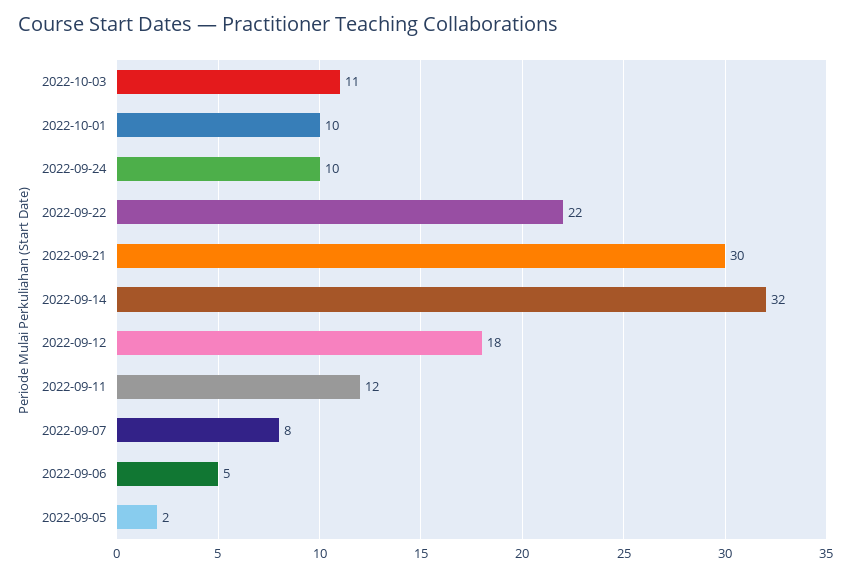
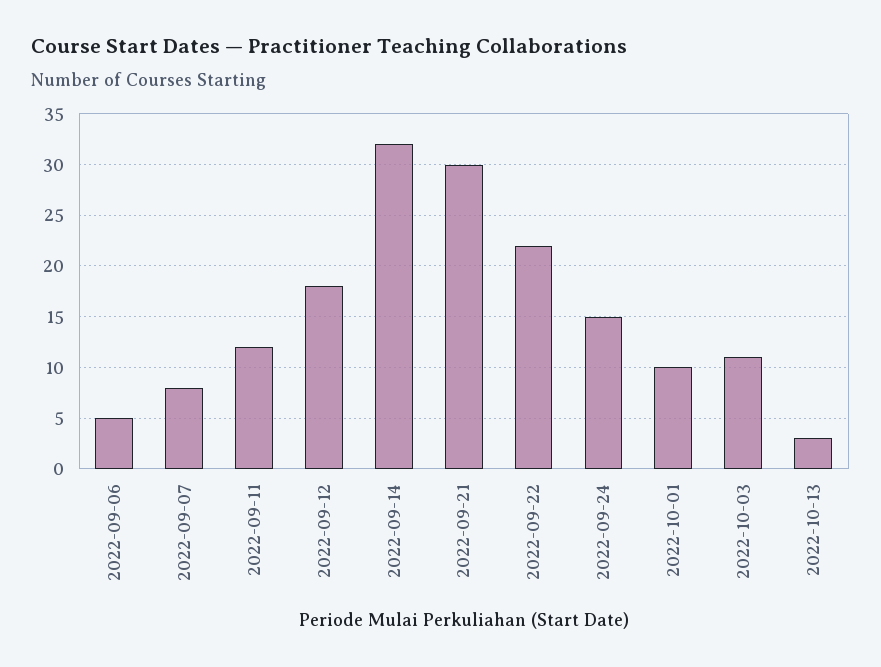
2022-09-24: 10 -> 15
2022-09-05: 2 -> none
2022-10-13: none -> 3

